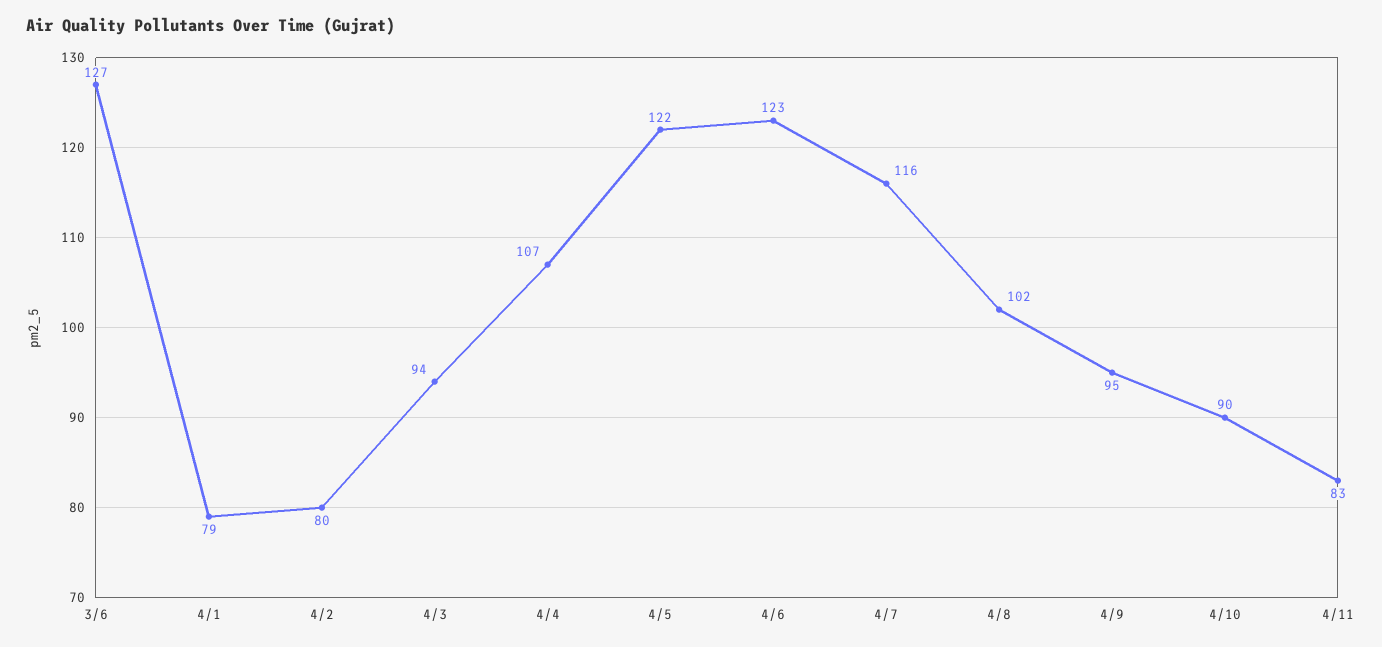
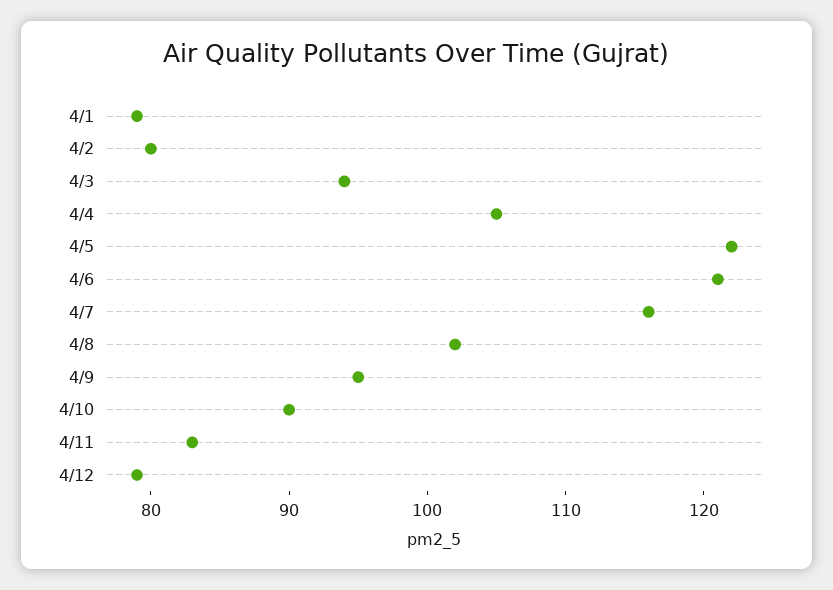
3/6: 127 -> none
4/4: 107 -> 105
4/6: 123 -> 121
4/12: none -> 79

